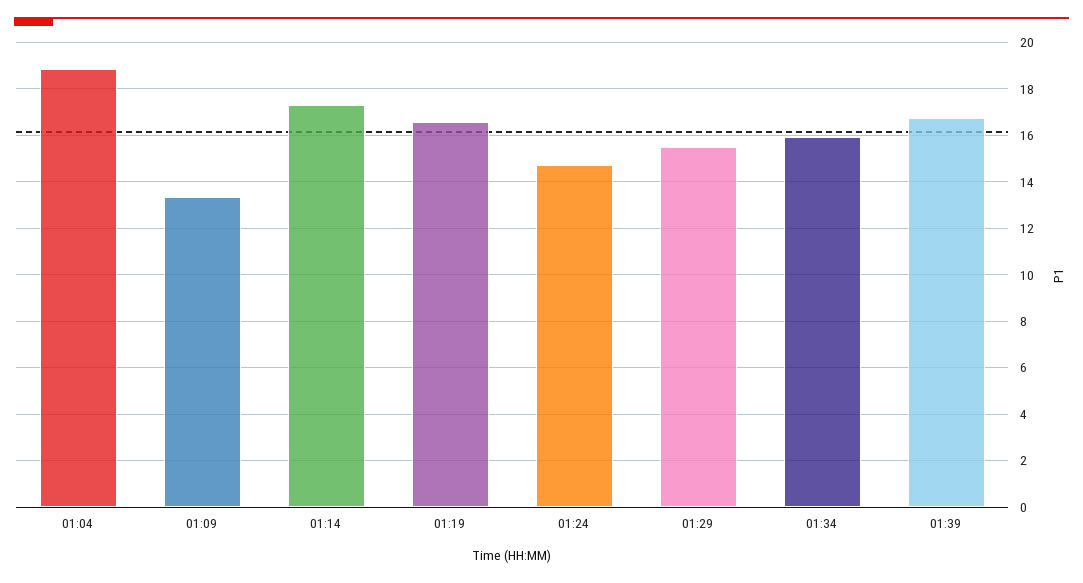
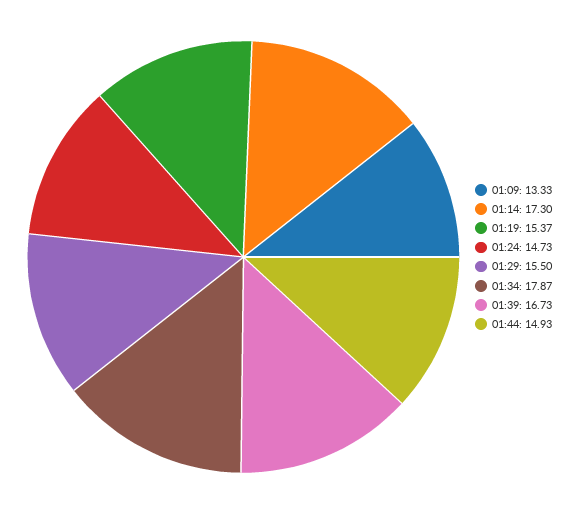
01:04: 19 -> none
01:19: 16.5 -> 15.37
01:34: 16 -> 17.87
01:44: none -> 14.93

